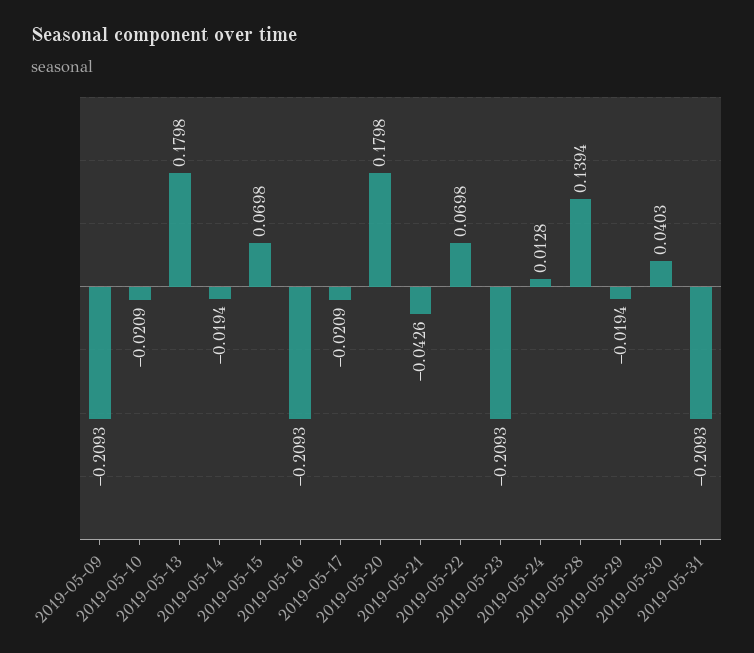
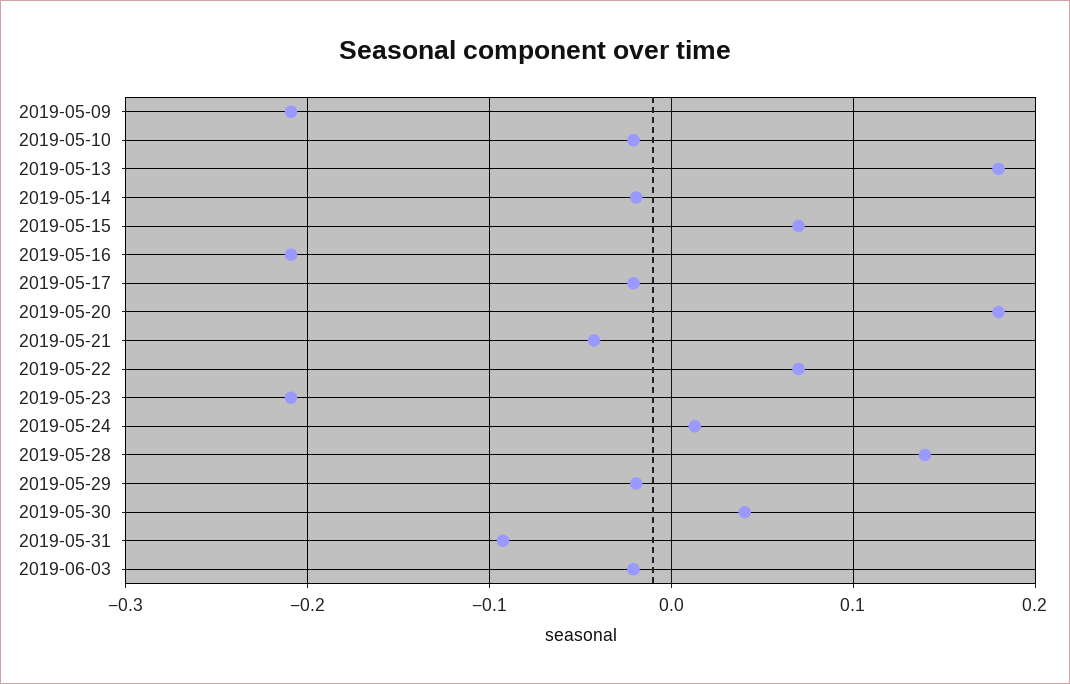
2019-05-31: -0.2093 -> -0.09
2019-06-03: none -> -0.02

